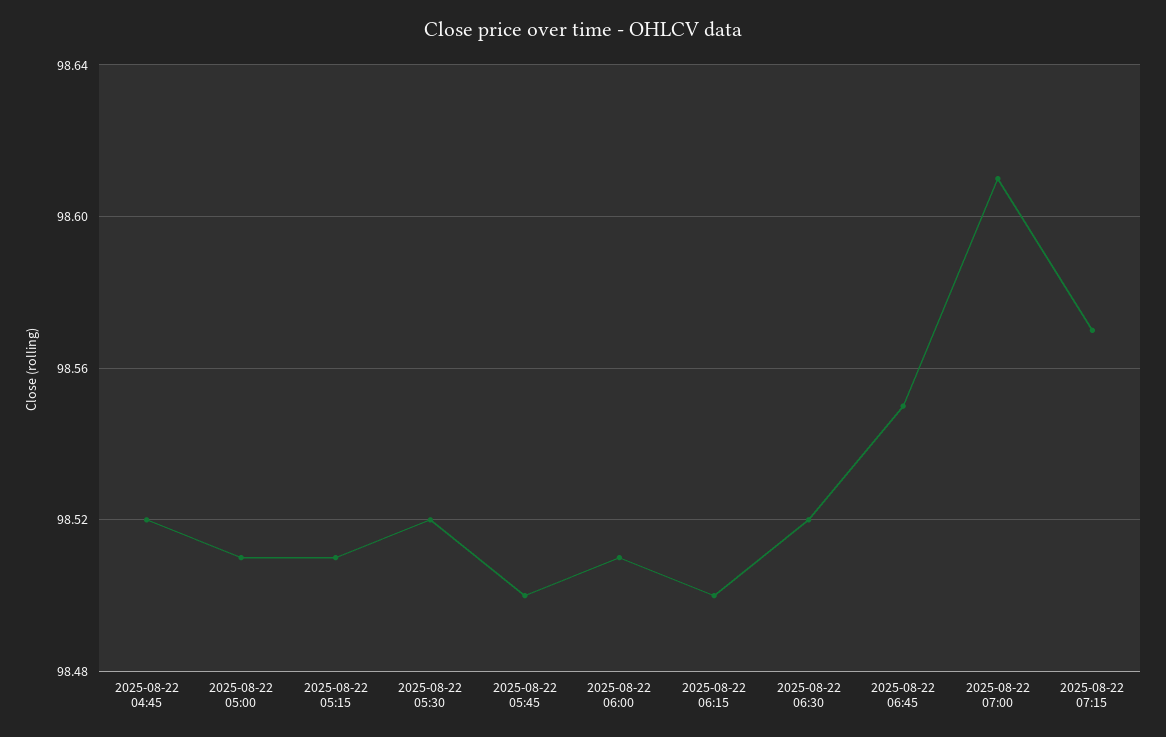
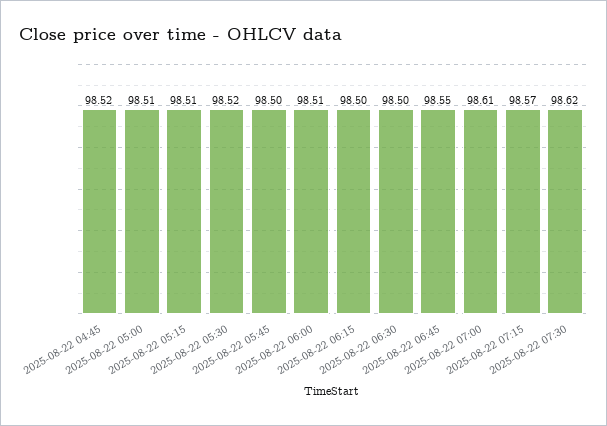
2025-08-22 06:30: 98.52 -> 98.5
2025-08-22 07:30: none -> 98.62

